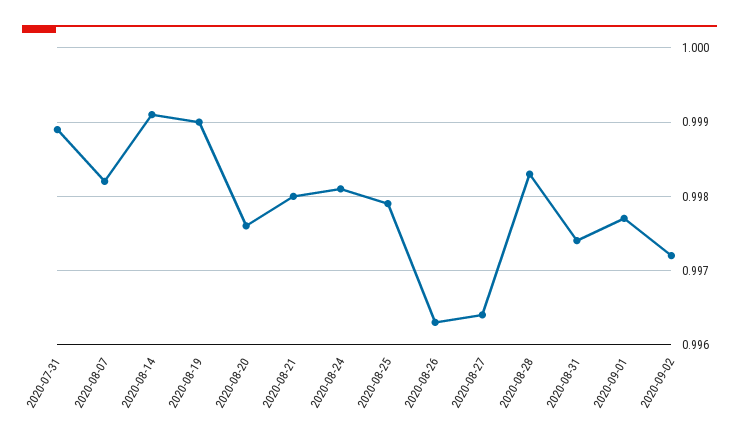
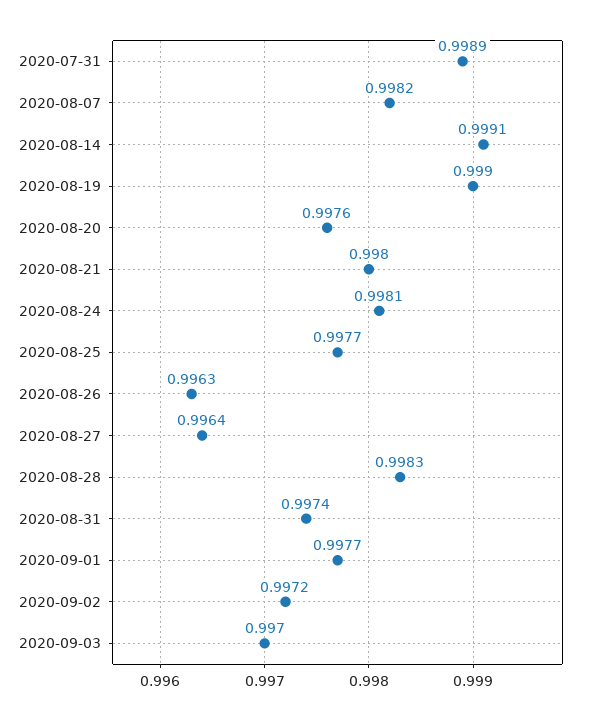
2020-08-25: 0.9979 -> 0.9977
2020-09-03: none -> 0.997

